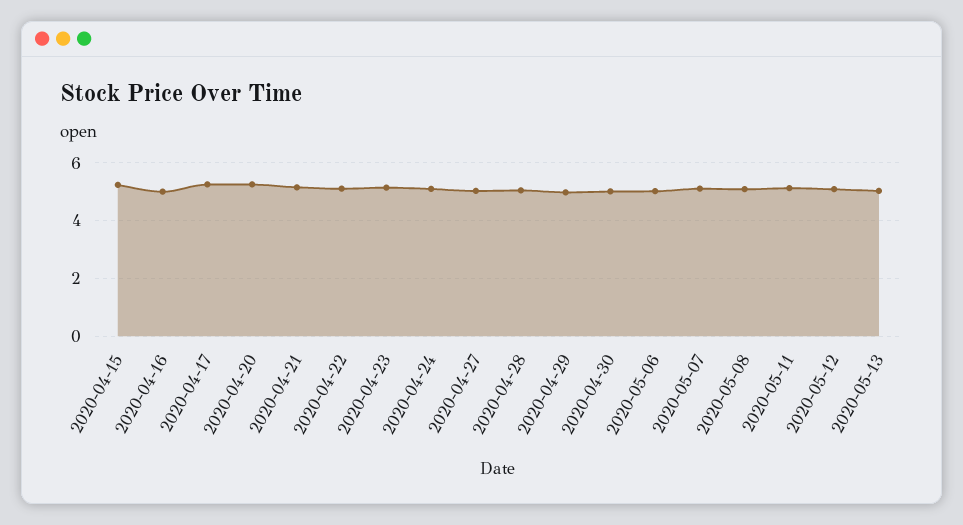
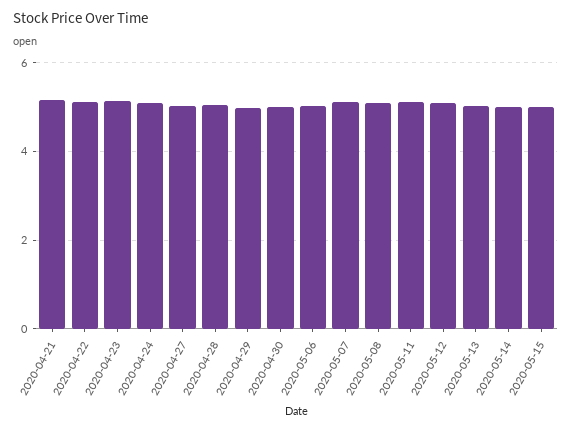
2020-04-15: 5.25 -> none
2020-04-16: 5 -> none
2020-04-17: 5.25 -> none
2020-04-20: 5.25 -> none
2020-05-14: none -> 5
2020-05-15: none -> 5

